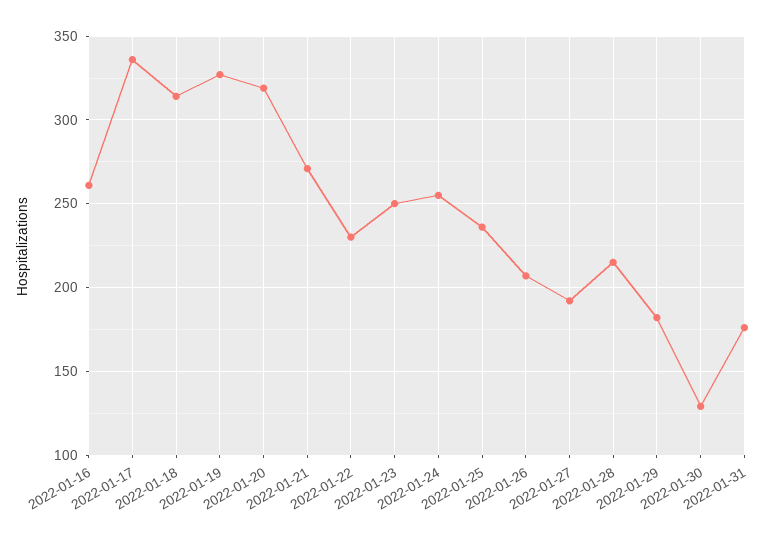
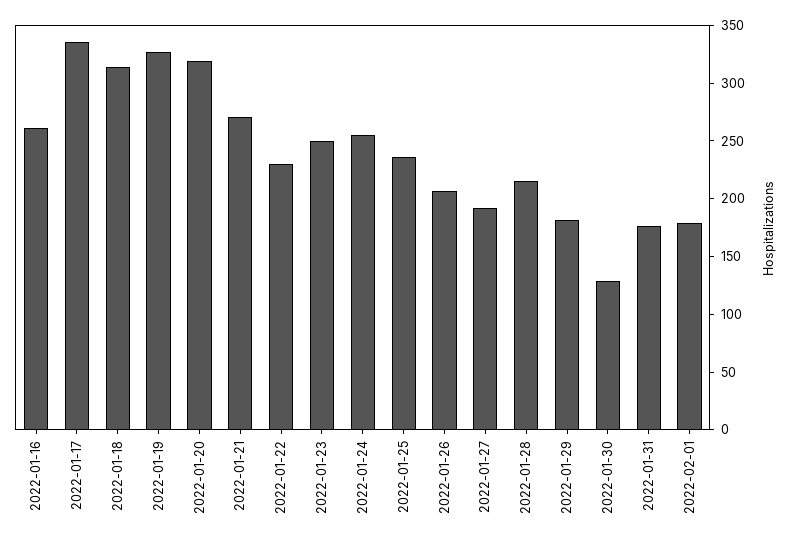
2022-02-01: none -> 180

